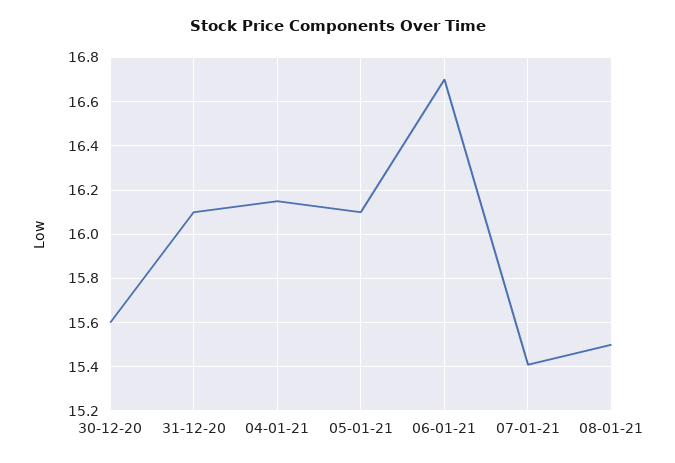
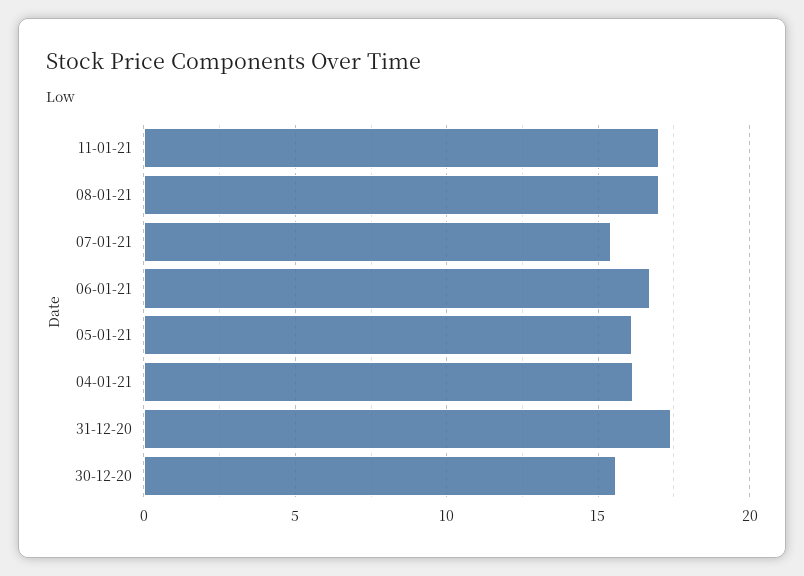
31-12-20: 16.1 -> 17.5
08-01-21: 15.5 -> 17
11-01-21: none -> 17

